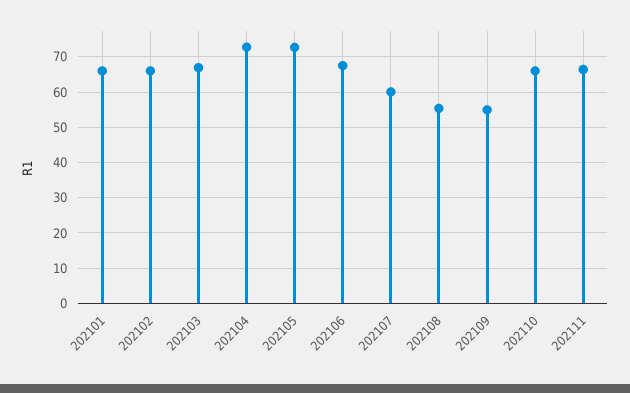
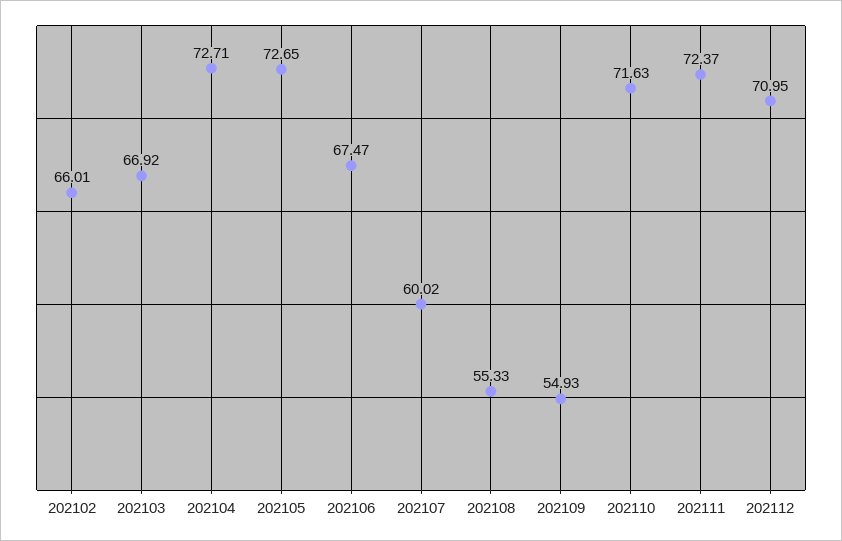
202101: 66 -> none
202110: 66 -> 71.63
202111: 66 -> 72.37
202112: none -> 70.95

